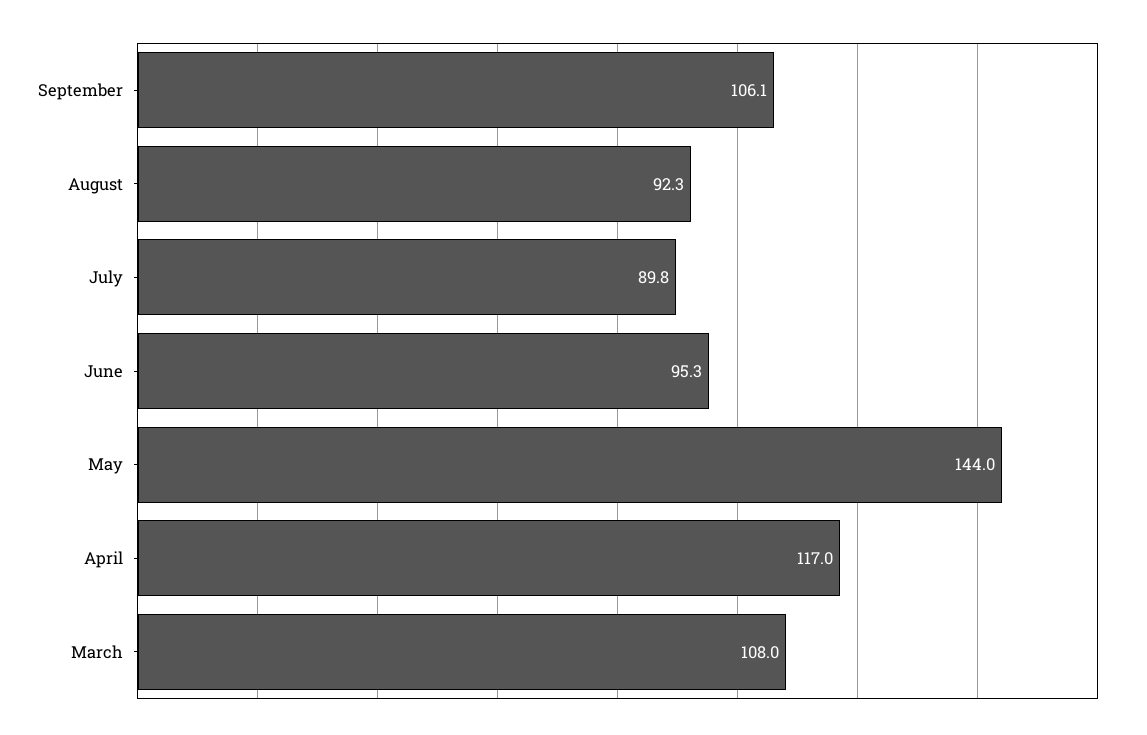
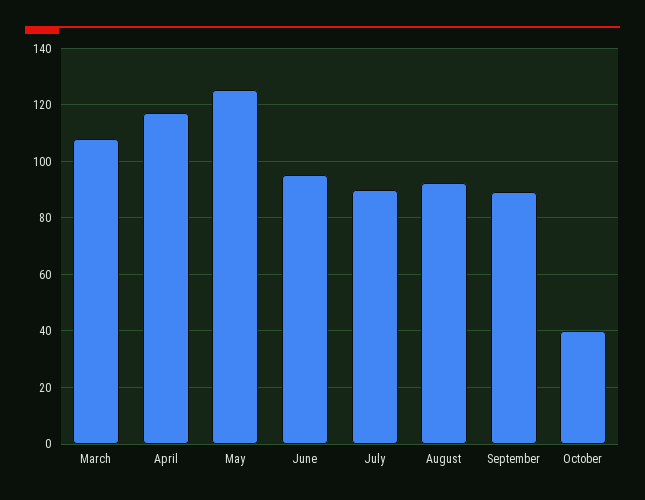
September: 106.1 -> 90
May: 144 -> 125
October: none -> 40

